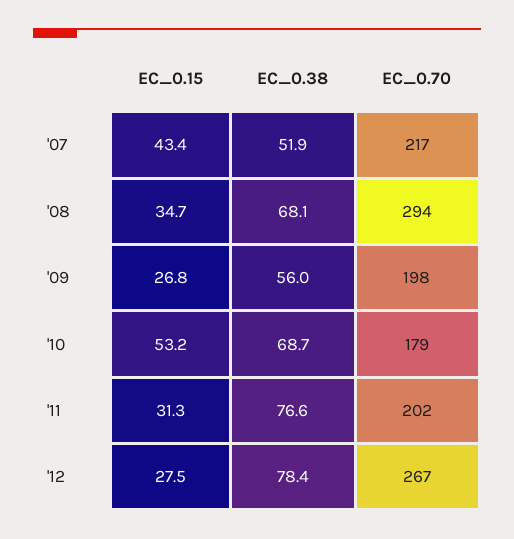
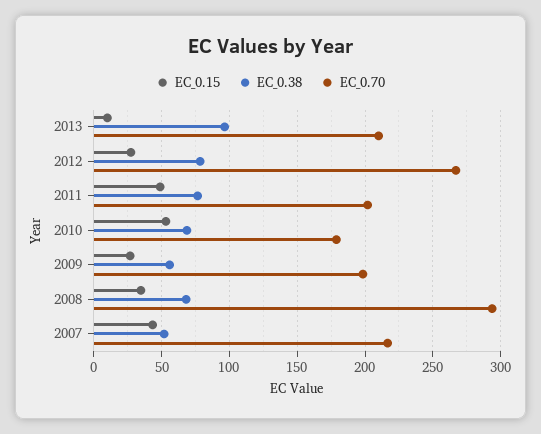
EC_0.15, '11: 31.3 -> 50
EC_0.15, 2013: none -> 10
EC_0.38, 2013: none -> 95
EC_0.70, 2013: none -> 210

